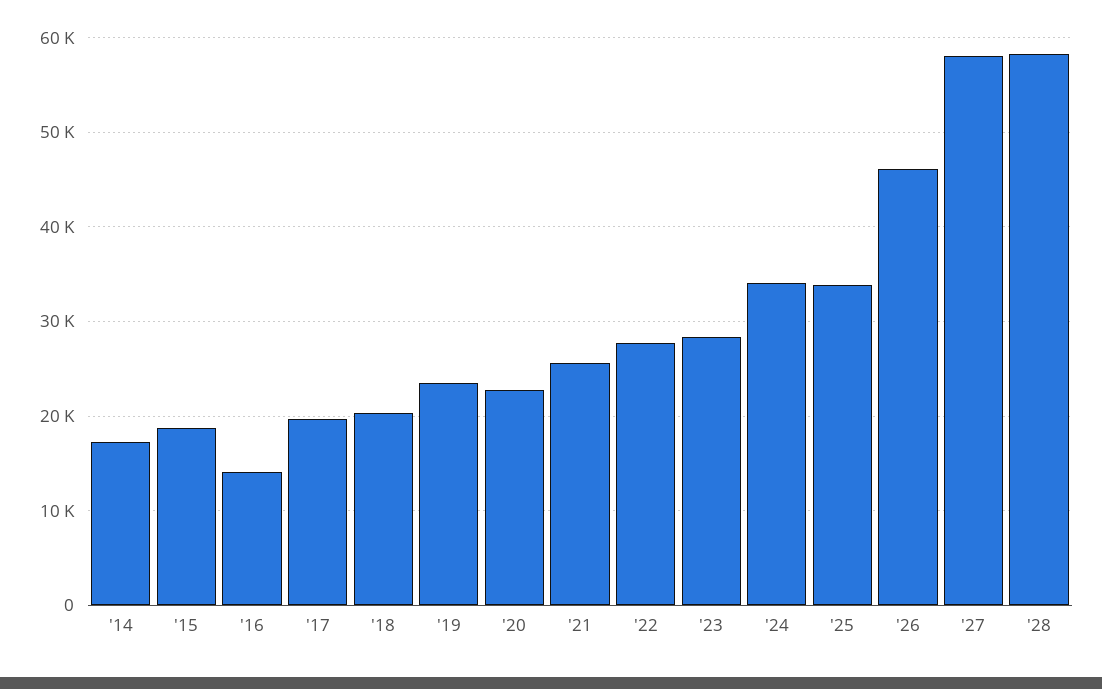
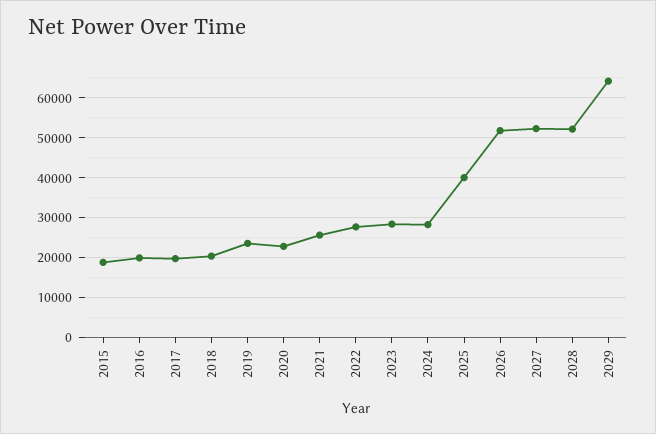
'14: 17000 -> none
'16: 14000 -> 20000
'24: 34000 -> 28000
'25: 34000 -> 40000
'26: 46000 -> 52000
'27: 58000 -> 52000
'28: 58000 -> 52000
2029: none -> 64000

